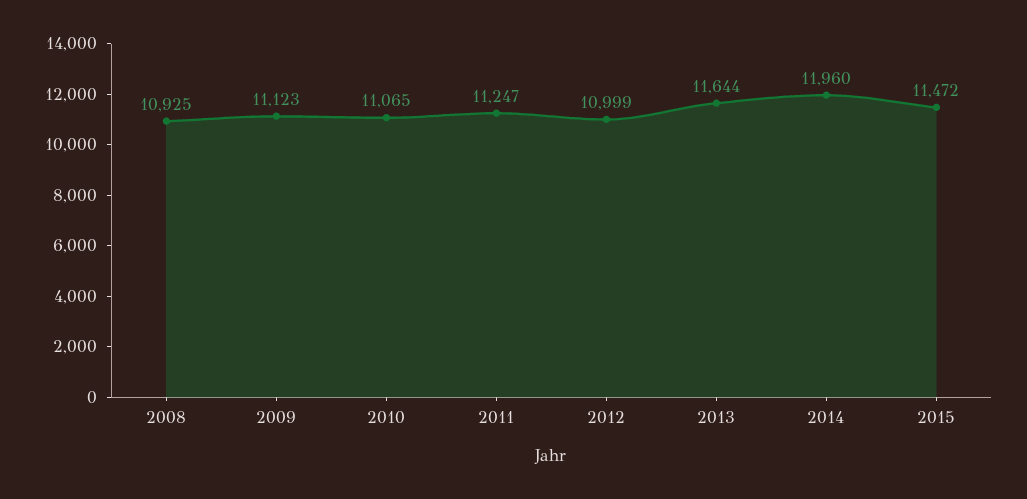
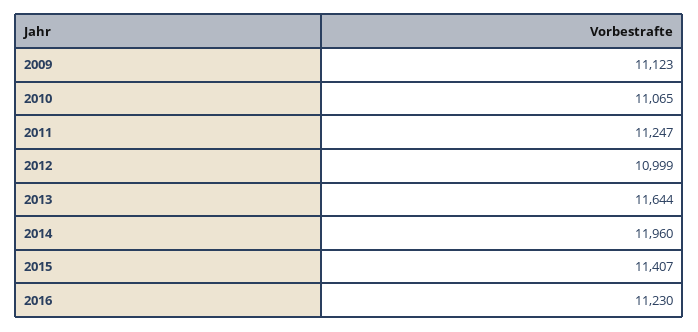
2008: 10925 -> none
2015: 11472 -> 11407
2016: none -> 11230

